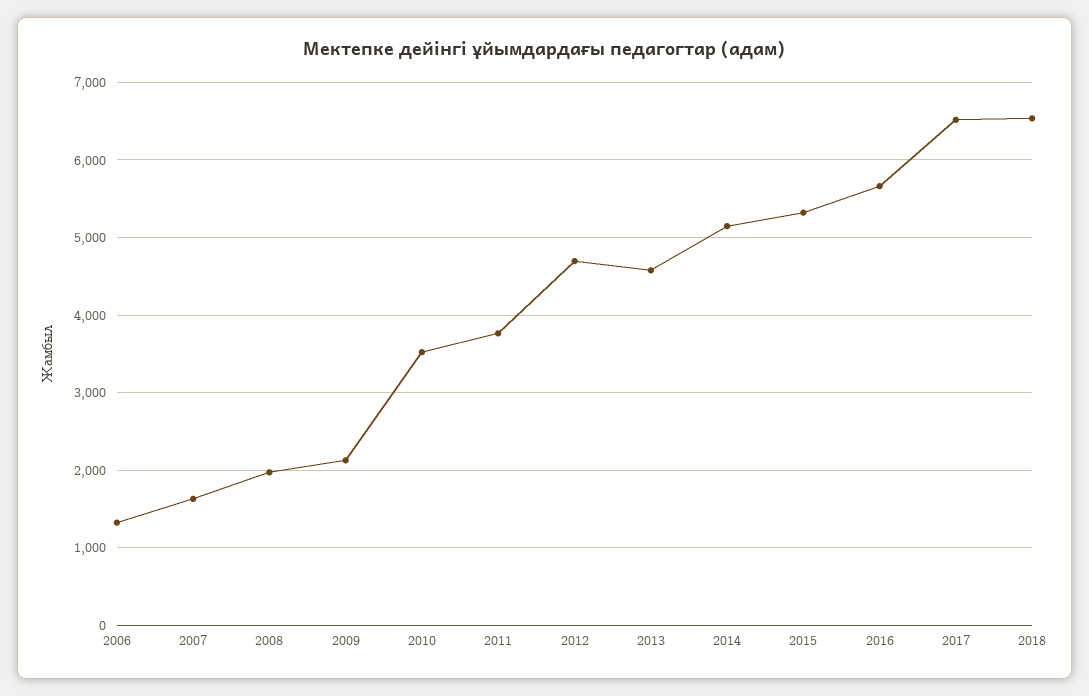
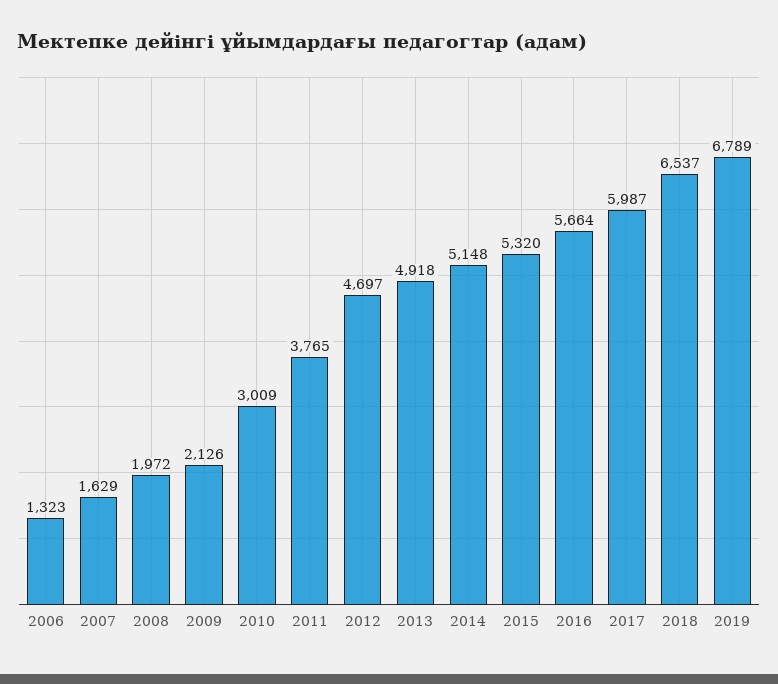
2010: 3500 -> 3009
2013: 4600 -> 4918
2017: 6500 -> 5987
2019: none -> 6789

